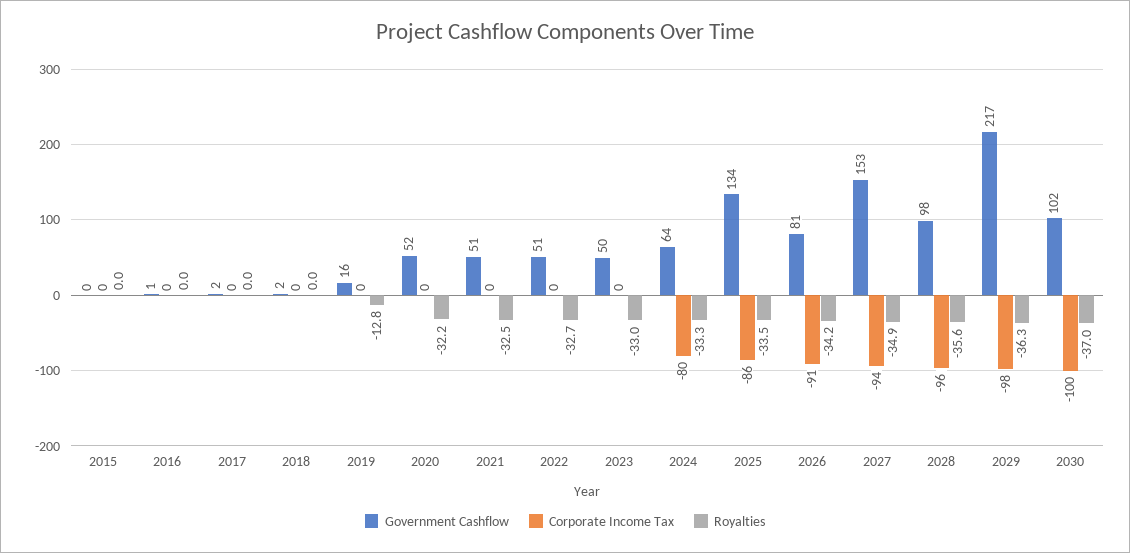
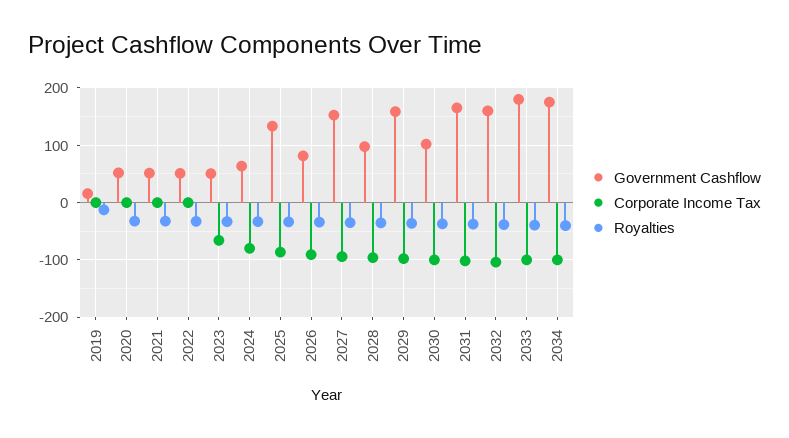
Government Cashflow, 2015: 0 -> none
Corporate Income Tax, 2015: 0 -> none
Royalties, 2015: 0 -> none
Government Cashflow, 2016: 1 -> none
Corporate Income Tax, 2016: 0 -> none
Royalties, 2016: 0 -> none
Government Cashflow, 2017: 2 -> none
Corporate Income Tax, 2017: 0 -> none
Royalties, 2017: 0 -> none
Government Cashflow, 2018: 2 -> none
Corporate Income Tax, 2018: 0 -> none
Royalties, 2018: 0 -> none
Corporate Income Tax, 2023: 0 -> -60
Government Cashflow, 2029: 217 -> 160
Government Cashflow, 2031: none -> 160
Corporate Income Tax, 2031: none -> -100
Royalties, 2031: none -> -40
Government Cashflow, 2032: none -> 160
Corporate Income Tax, 2032: none -> -100
Royalties, 2032: none -> -40
Government Cashflow, 2033: none -> 180
Corporate Income Tax, 2033: none -> -100
Royalties, 2033: none -> -40
Government Cashflow, 2034: none -> 180
Corporate Income Tax, 2034: none -> -100
Royalties, 2034: none -> -40

